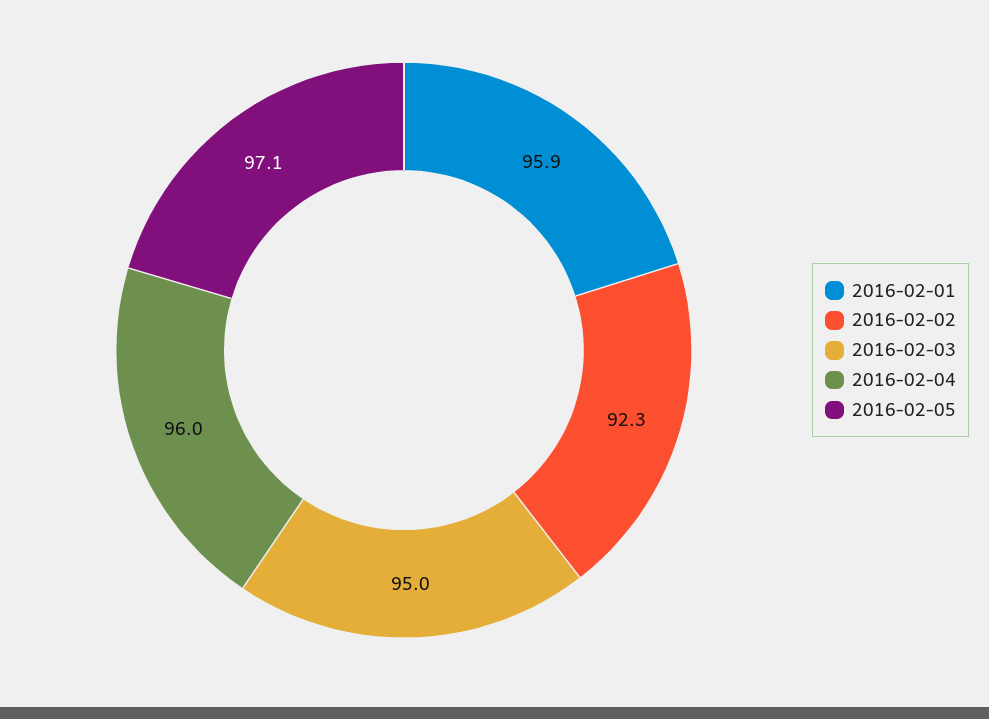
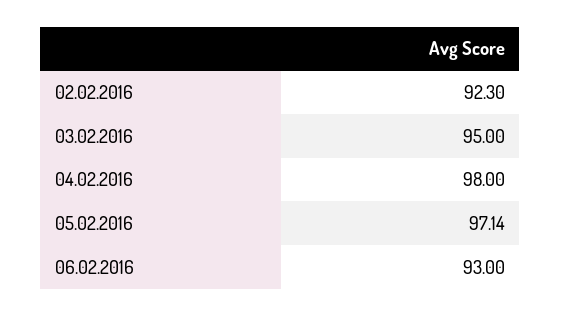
2016-02-01: 95.9 -> none
2016-02-04: 96 -> 98
06.02.2016: none -> 93

